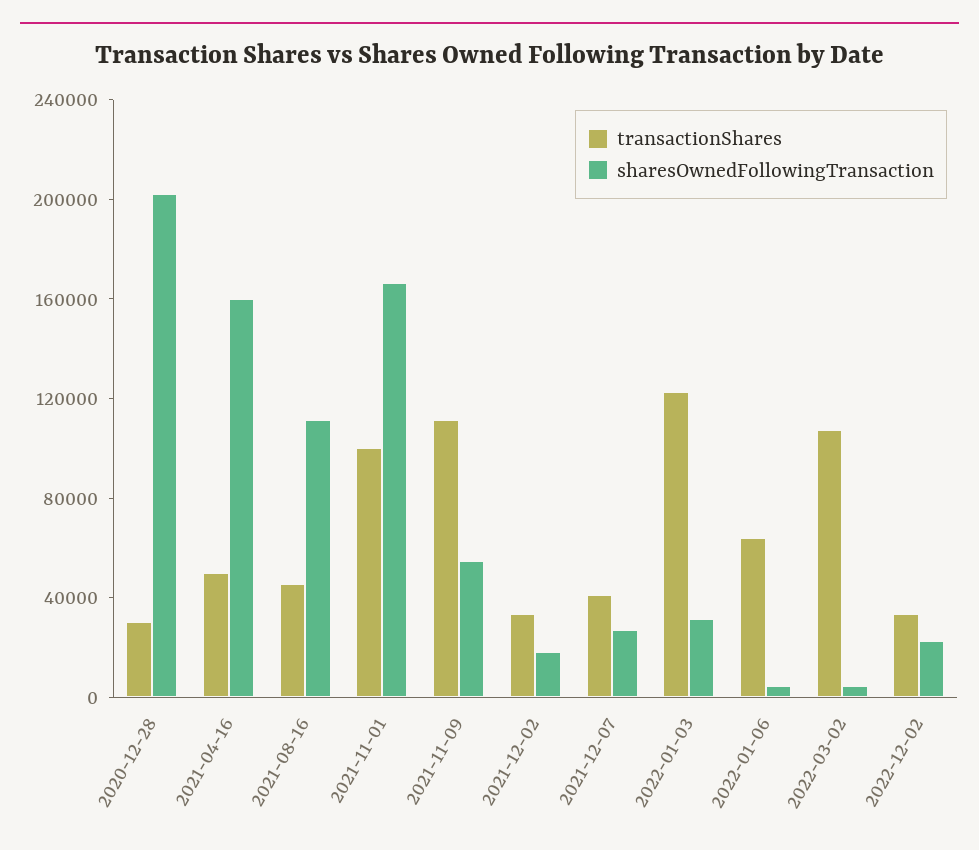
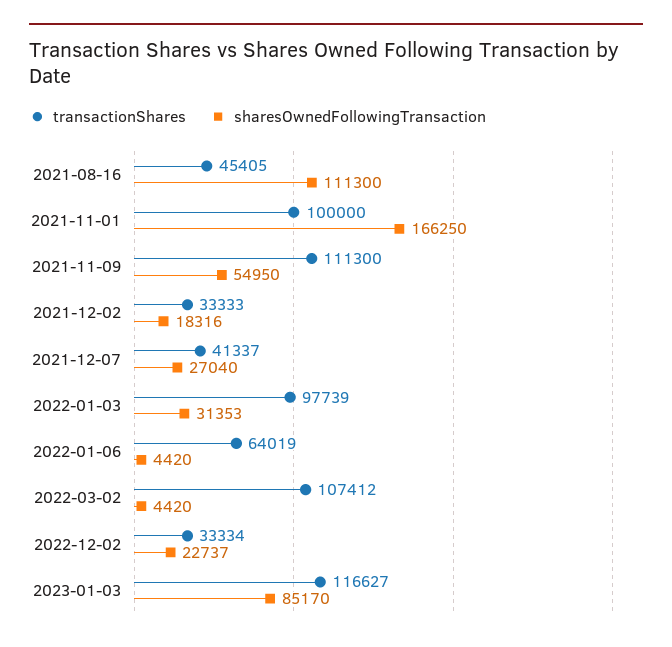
transactionShares, 2020-12-28: 30000 -> none
sharesOwnedFollowingTransaction, 2020-12-28: 200000 -> none
transactionShares, 2021-04-16: 50000 -> none
sharesOwnedFollowingTransaction, 2021-04-16: 160000 -> none
transactionShares, 2022-01-03: 120000 -> 97739
transactionShares, 2023-01-03: none -> 116627
sharesOwnedFollowingTransaction, 2023-01-03: none -> 85170

